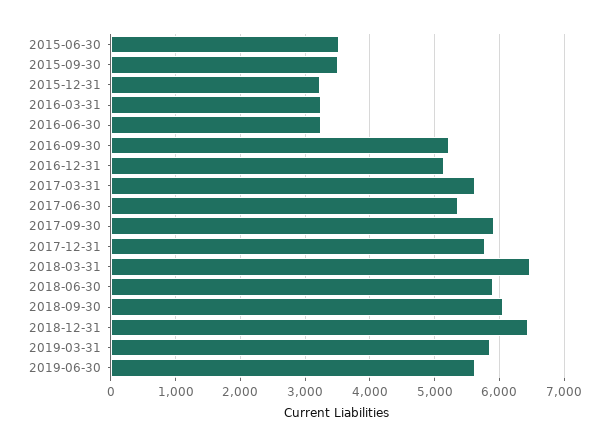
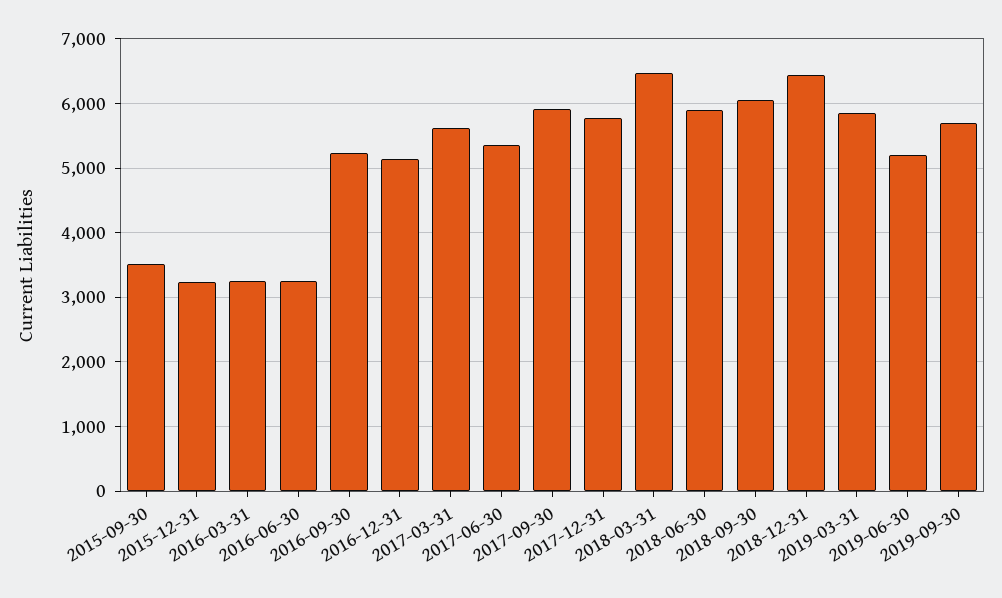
2015-06-30: 3500 -> none
2019-06-30: 5600 -> 5200
2019-09-30: none -> 5700

